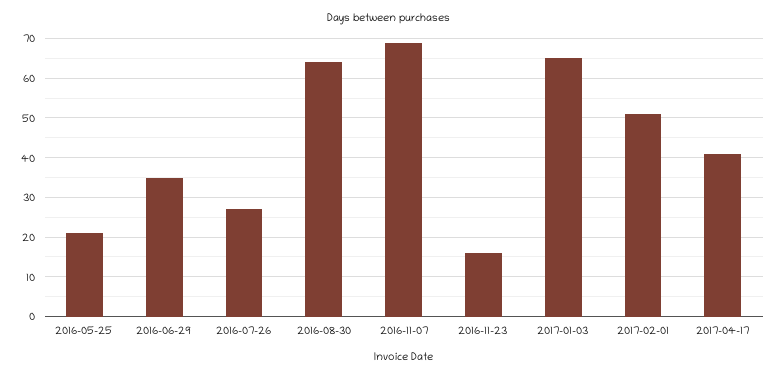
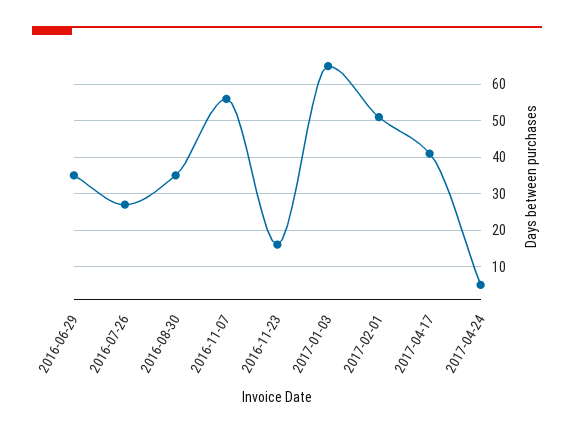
2016-05-25: 20 -> none
2016-08-30: 65 -> 35
2016-11-07: 70 -> 55
2017-04-24: none -> 5

